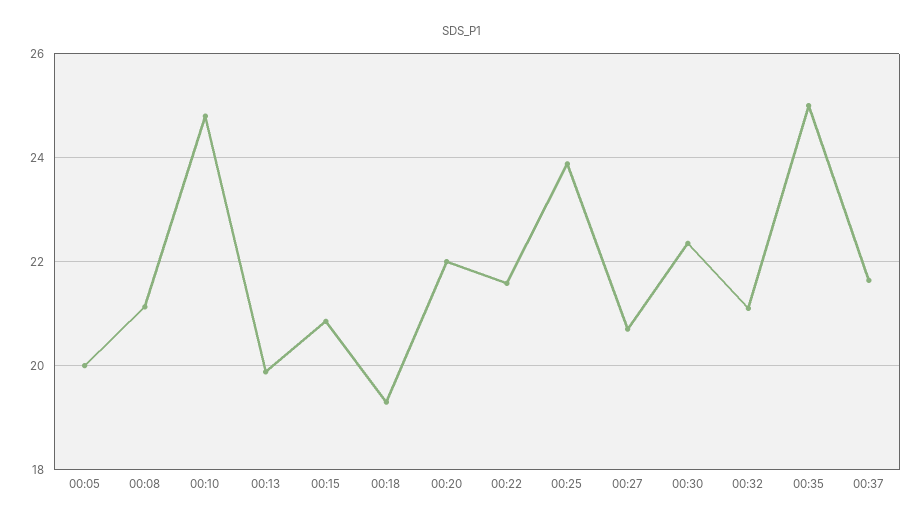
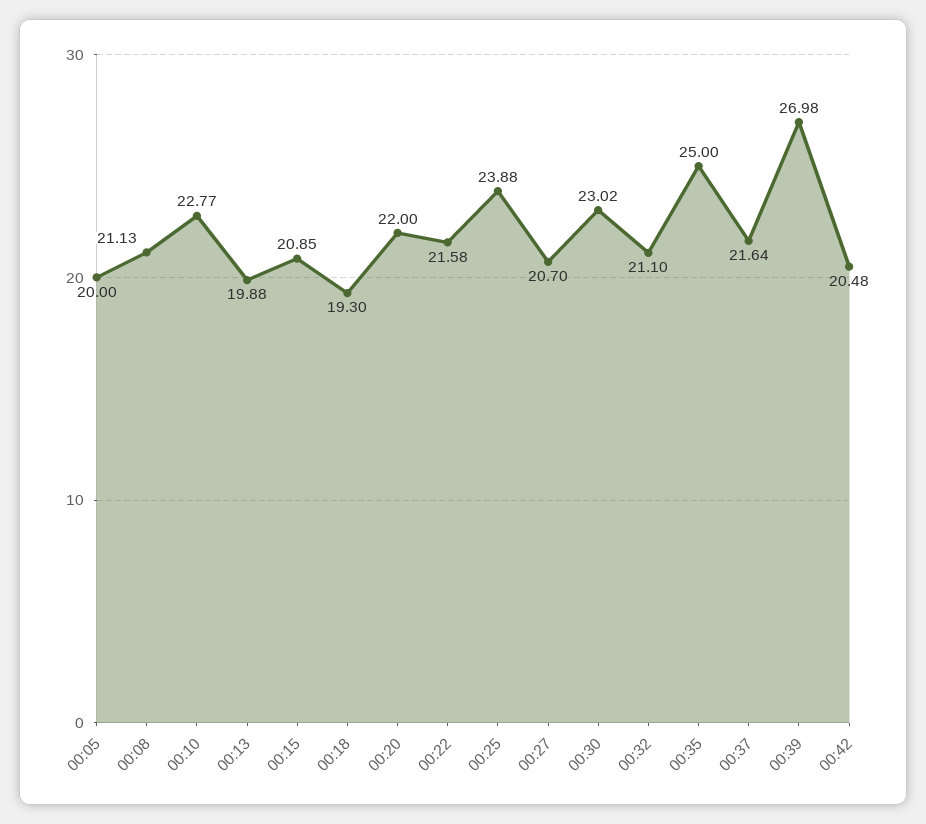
00:10: 24.8 -> 22.77
00:30: 22.4 -> 23.02
00:39: none -> 26.98
00:42: none -> 20.48

